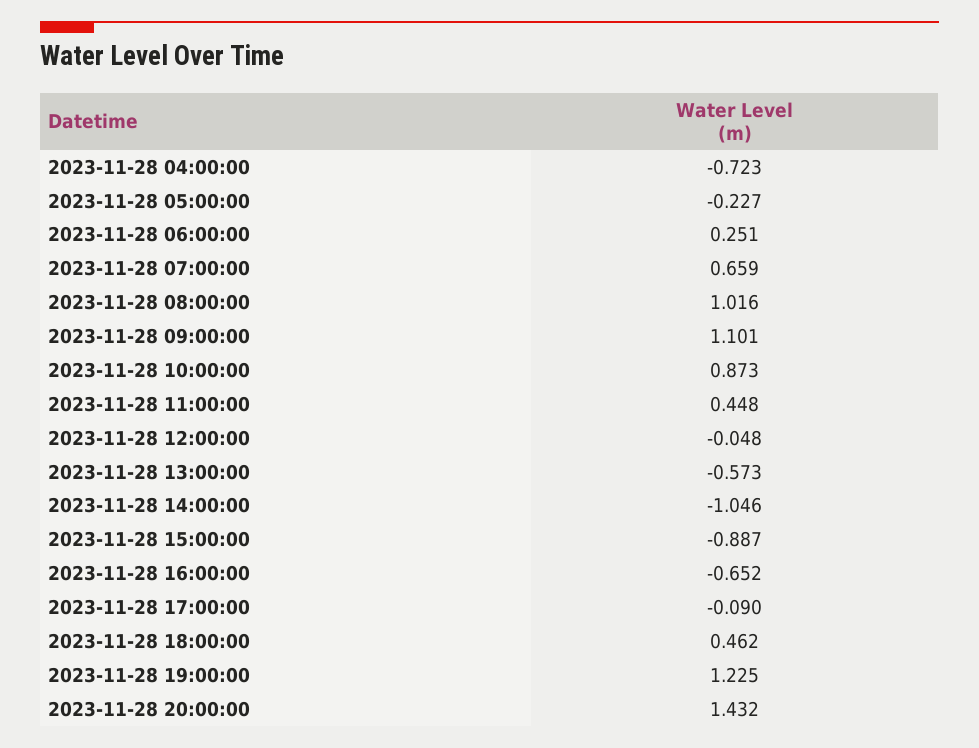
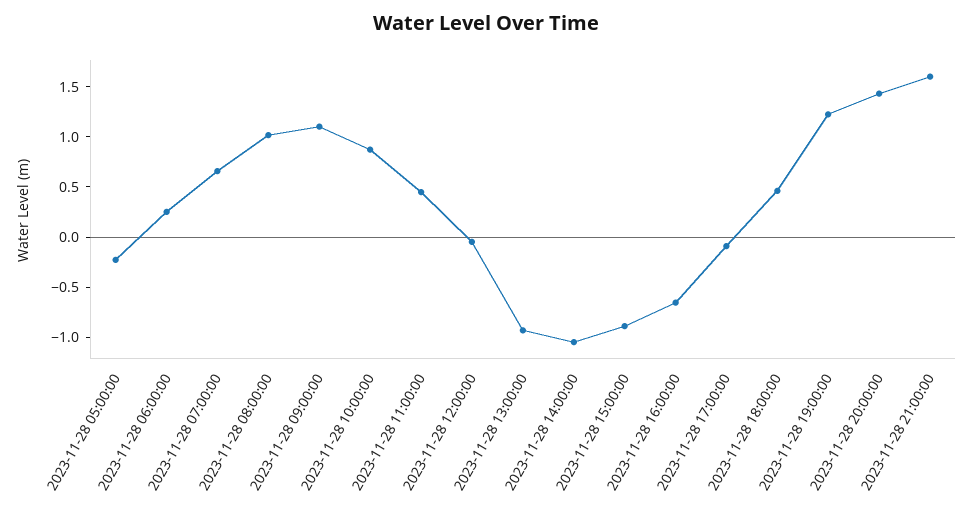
2023-11-28 04:00:00: -0.723 -> none
2023-11-28 13:00:00: -0.573 -> -0.9
2023-11-28 21:00:00: none -> 1.6

